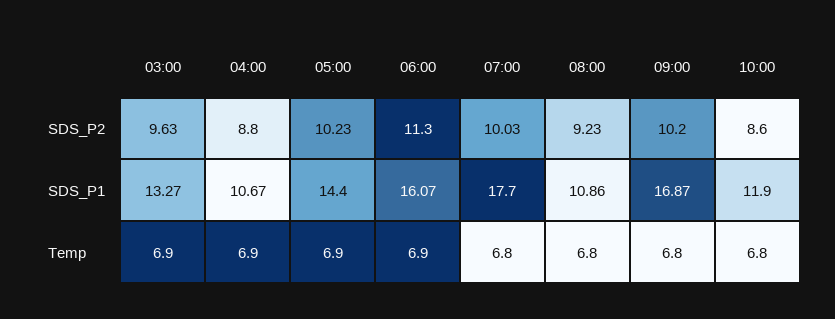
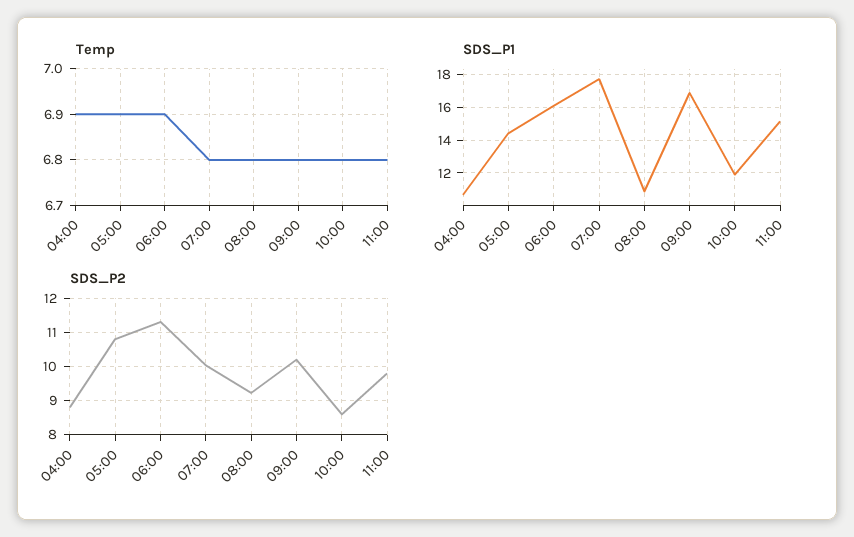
SDS_P2, 03:00: 9.63 -> none
SDS_P2, 05:00: 10.23 -> 10.8
SDS_P1, 03:00: 13.27 -> none
Temp, 03:00: 6.9 -> none
Temp, 11:00: none -> 6.8
SDS_P1, 11:00: none -> 15
SDS_P2, 11:00: none -> 9.8

